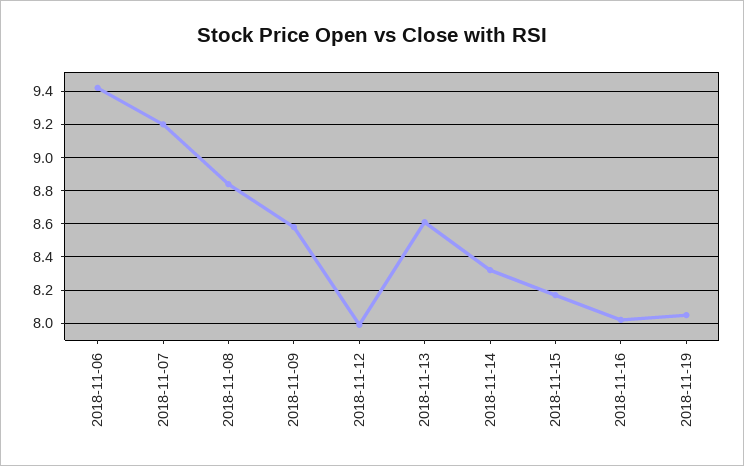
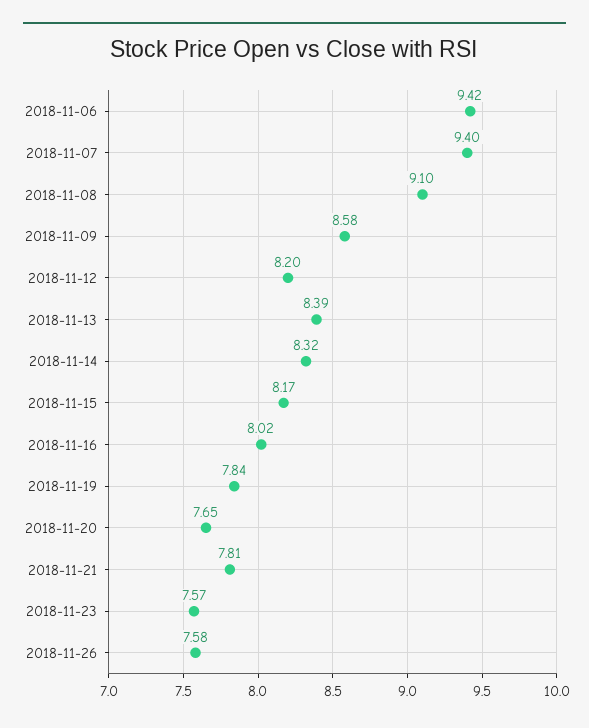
2018-11-07: 9.2 -> 9.4
2018-11-08: 8.85 -> 9.1
2018-11-12: 8 -> 8.2
2018-11-13: 8.6 -> 8.39
2018-11-19: 8.05 -> 7.84
2018-11-20: none -> 7.65
2018-11-21: none -> 7.81
2018-11-23: none -> 7.57
2018-11-26: none -> 7.58

